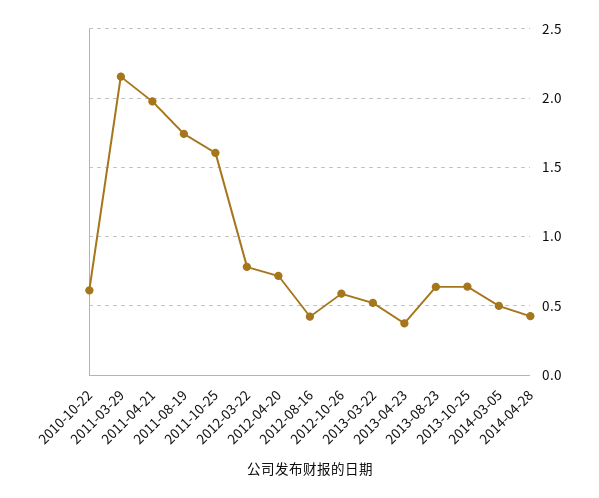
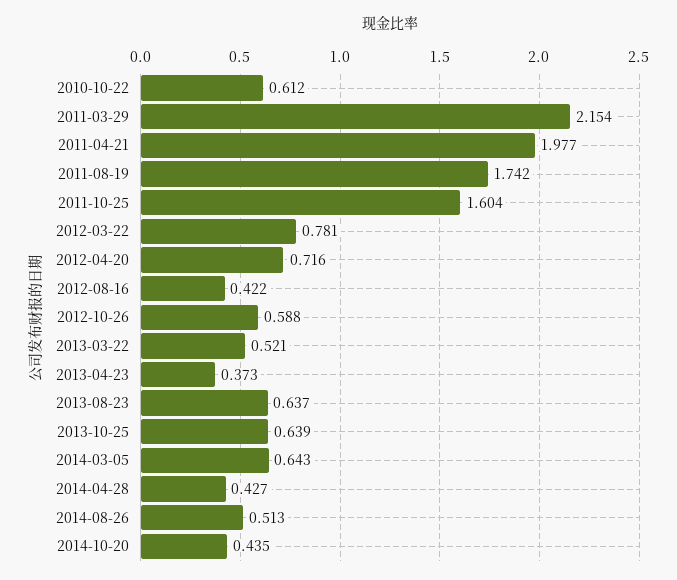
2014-03-05: 0.5 -> 0.643
2014-08-26: none -> 0.513
2014-10-20: none -> 0.435

